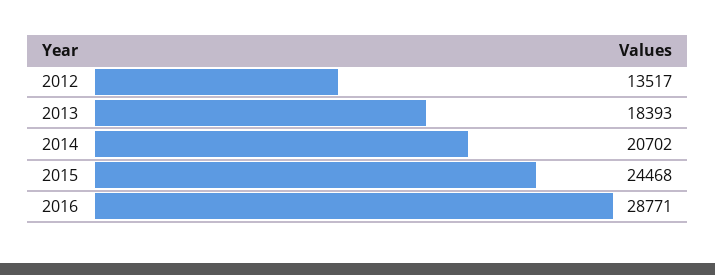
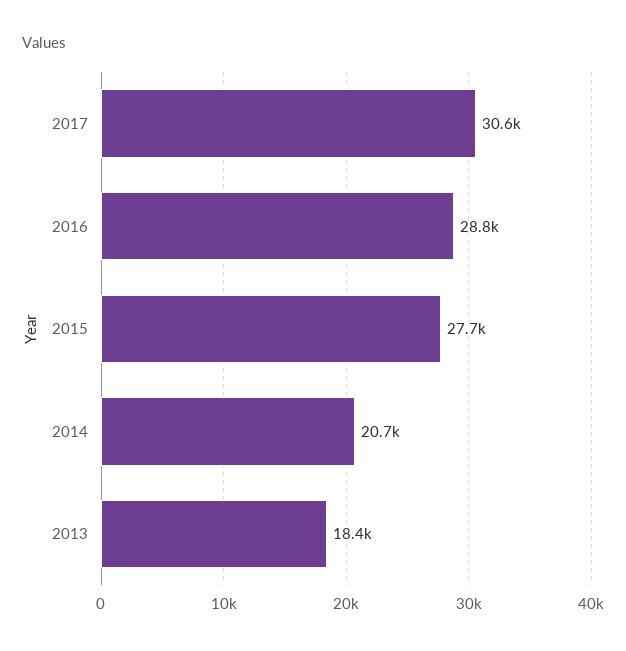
2012: 13517 -> none
2015: 24468 -> 27700
2017: none -> 30600

